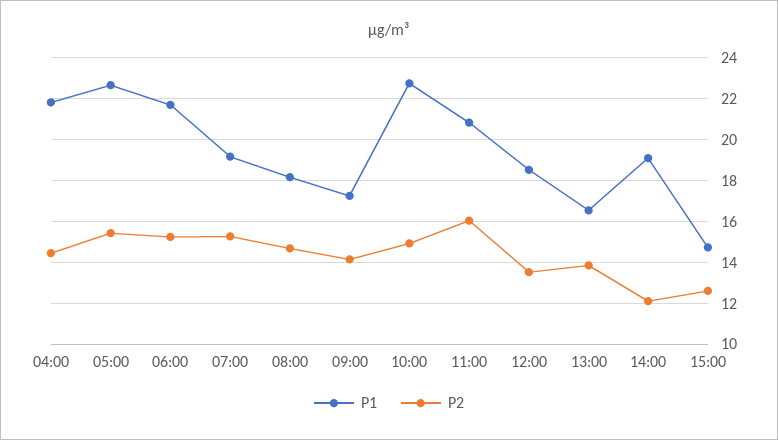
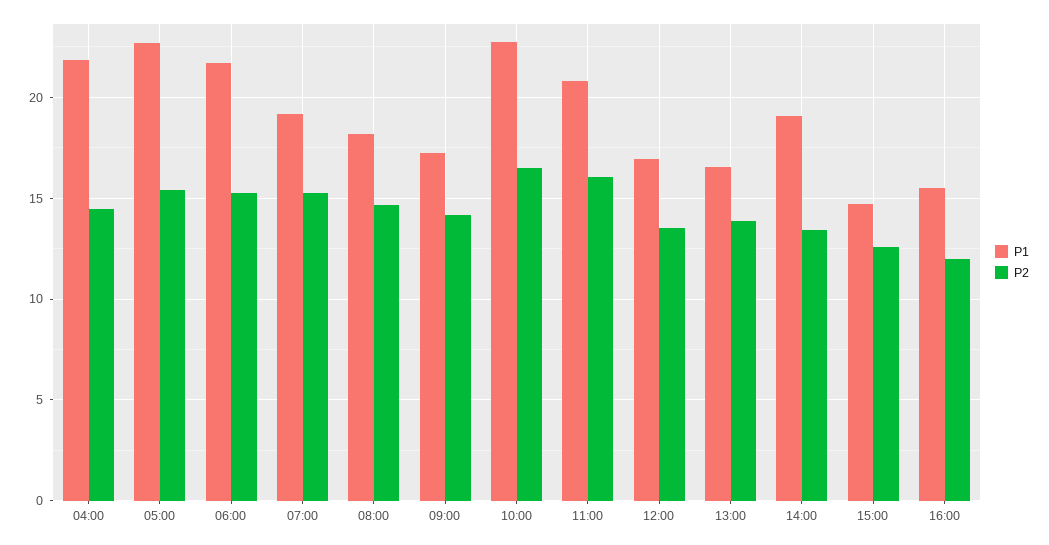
P2, 10:00: 15 -> 16.5
P1, 12:00: 18.5 -> 17
P2, 14:00: 12 -> 13.5
P1, 16:00: none -> 15.5
P2, 16:00: none -> 12

